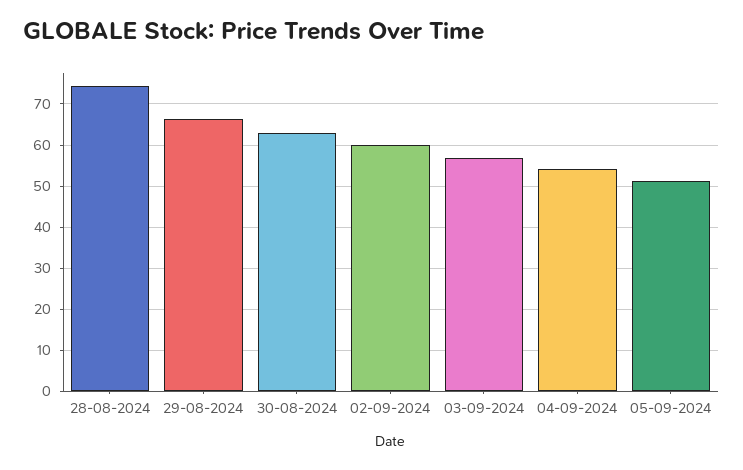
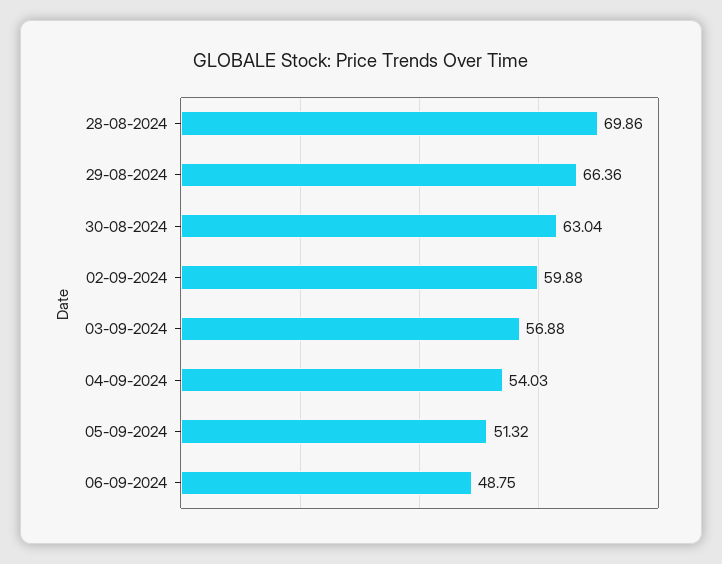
28-08-2024: 74 -> 69.86
06-09-2024: none -> 48.75

